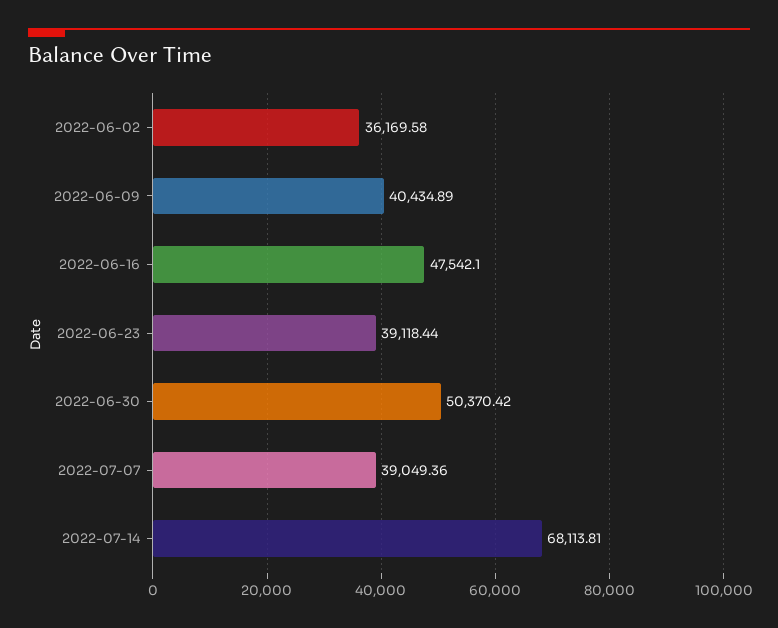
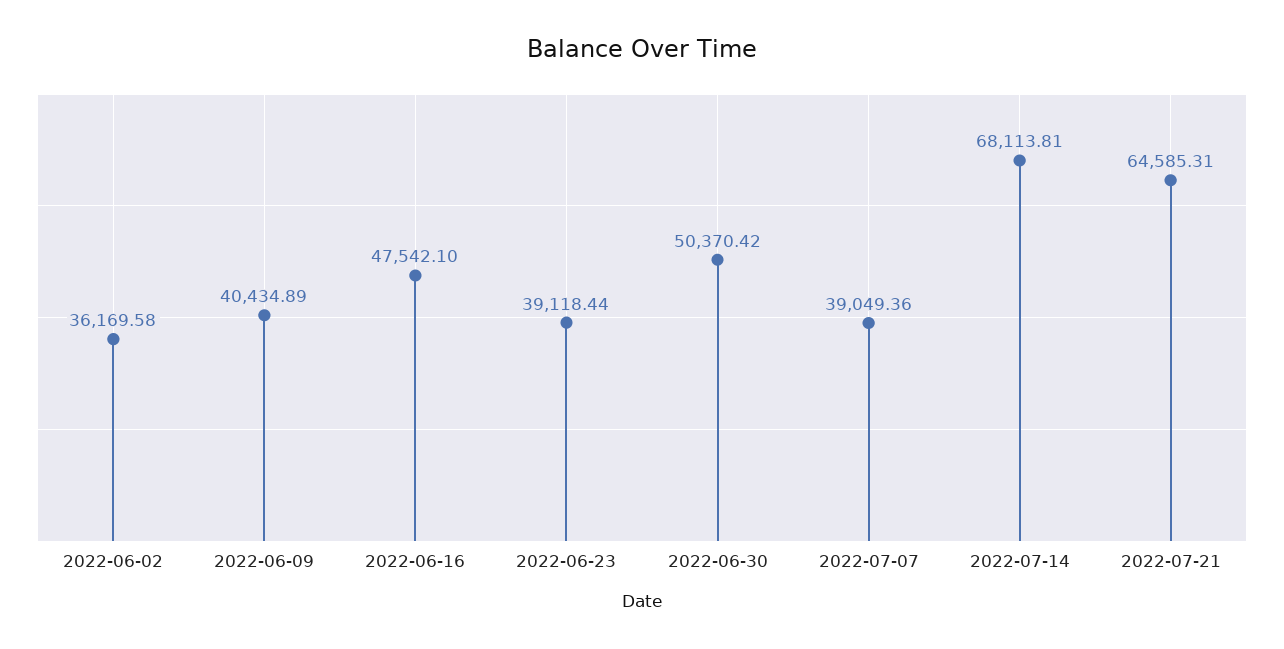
2022-07-21: none -> 64585.31

